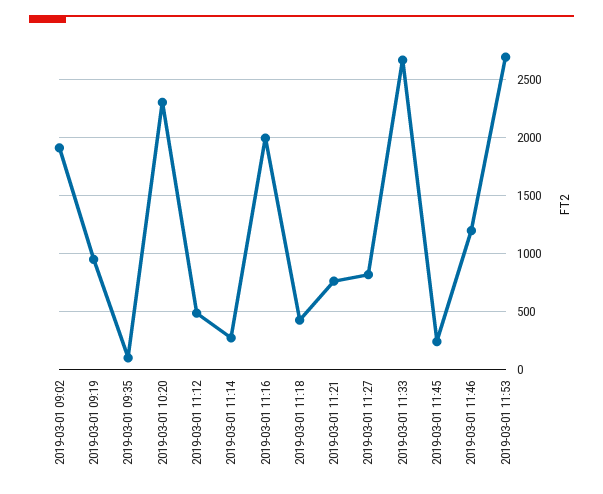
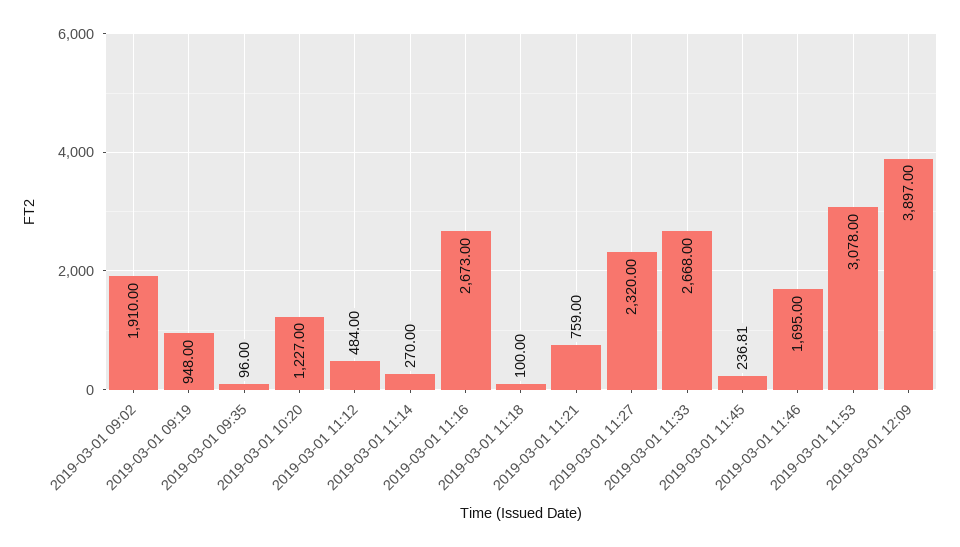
2019-03-01 10:20: 2300 -> 1227
2019-03-01 11:16: 2000 -> 2673
2019-03-01 11:18: 400 -> 100
2019-03-01 11:27: 800 -> 2320
2019-03-01 11:46: 1200 -> 1695
2019-03-01 11:53: 2700 -> 3078
2019-03-01 12:09: none -> 3897

